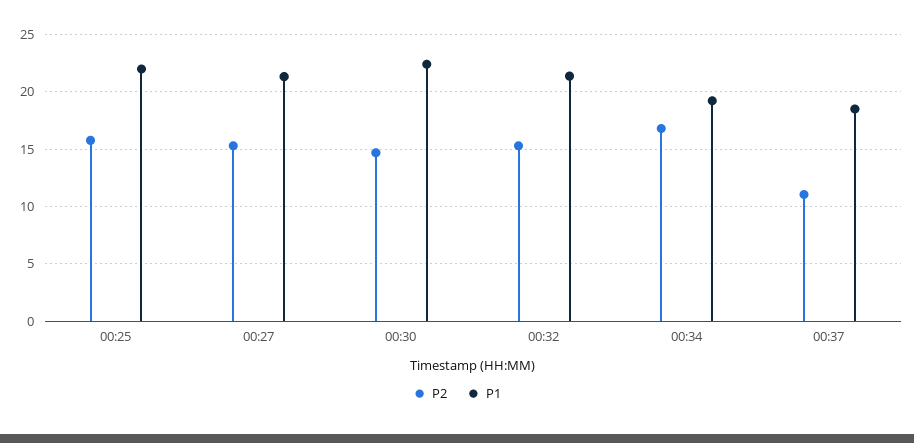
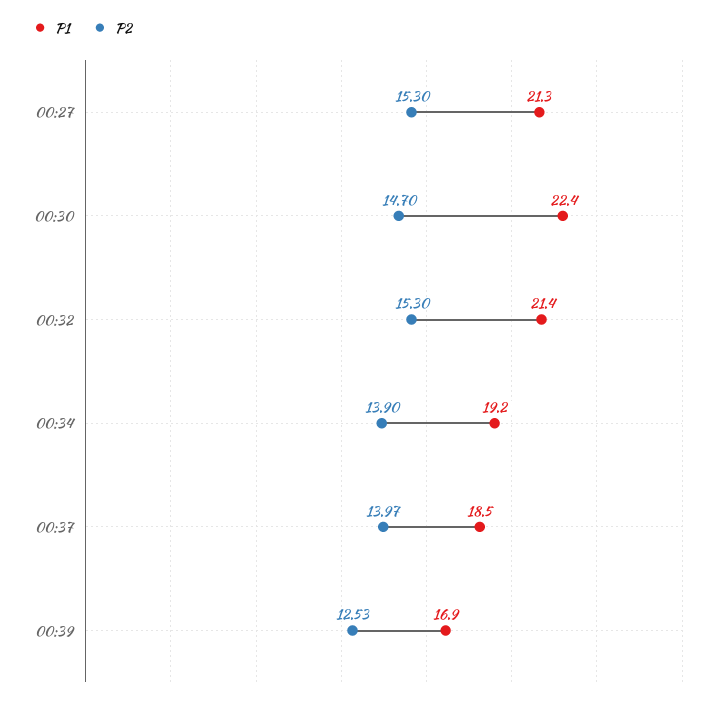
P2, 00:25: 16 -> none
P1, 00:25: 22 -> none
P2, 00:34: 17 -> 13.9
P2, 00:37: 11 -> 13.97
P1, 00:39: none -> 16.9
P2, 00:39: none -> 12.53

